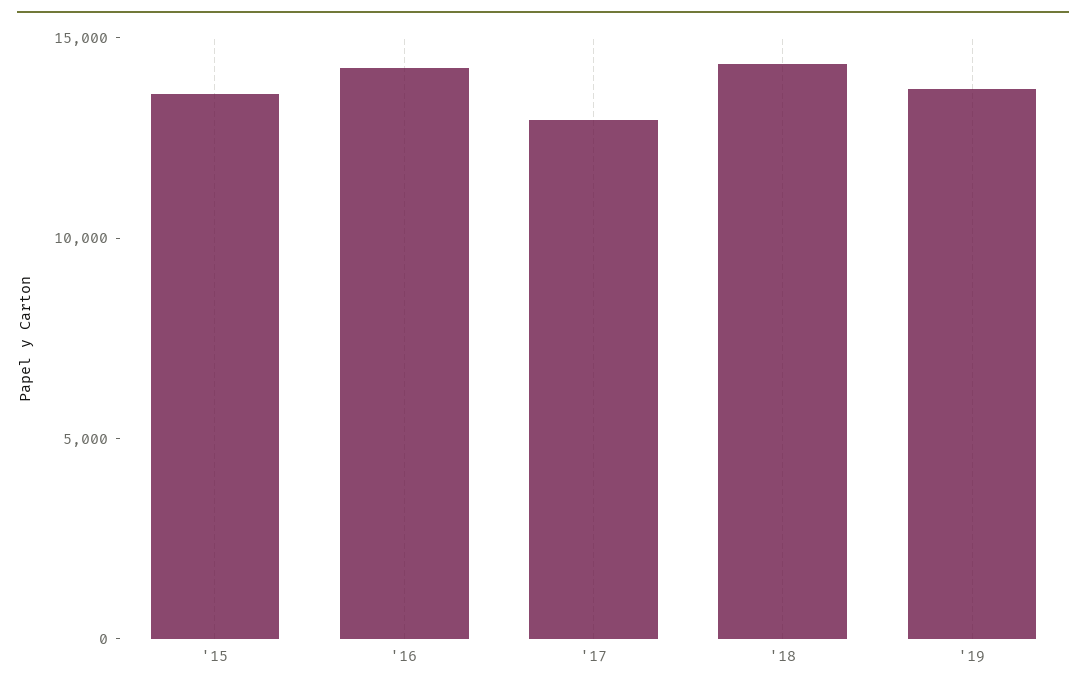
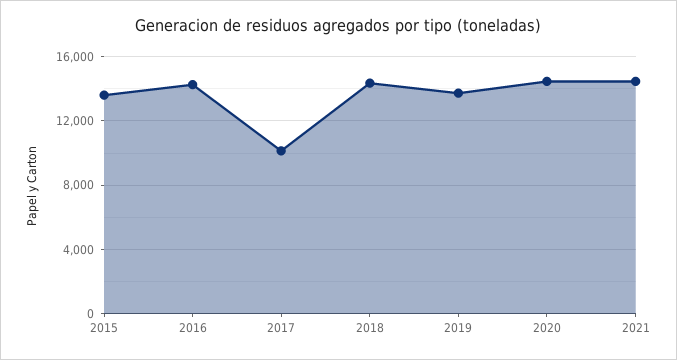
'17: 13000 -> 10000
2020: none -> 14500
2021: none -> 14500

